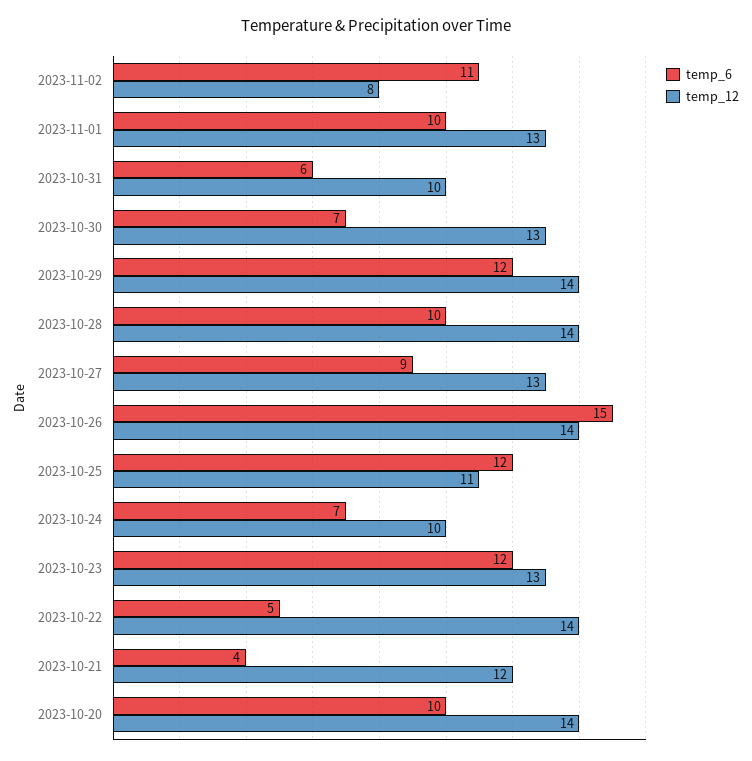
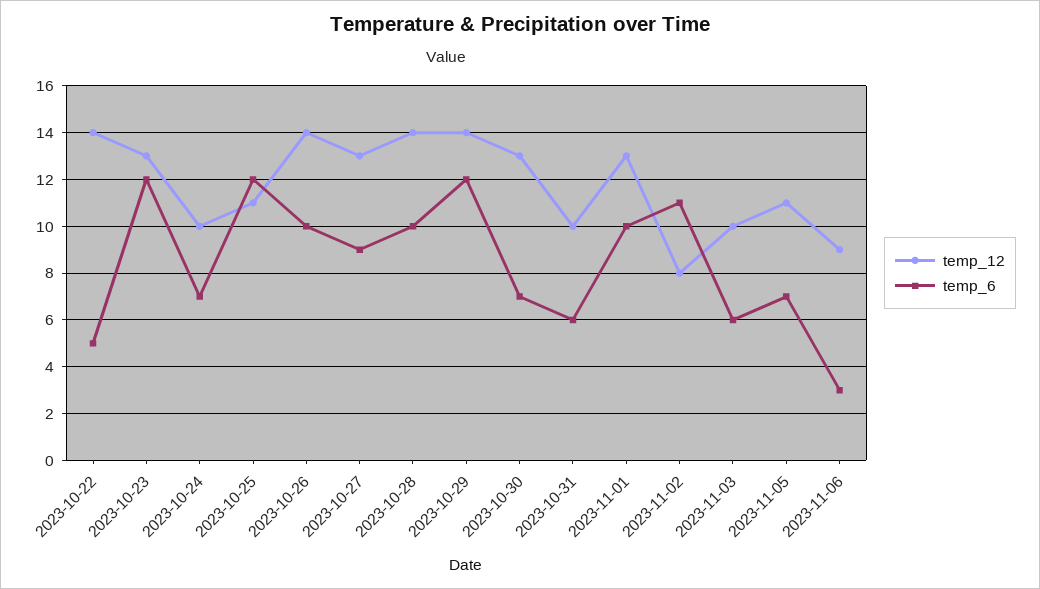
temp_6, 2023-10-26: 15 -> 10
temp_6, 2023-10-21: 4 -> none
temp_12, 2023-10-21: 12 -> none
temp_6, 2023-10-20: 10 -> none
temp_12, 2023-10-20: 14 -> none
temp_12, 2023-11-03: none -> 10
temp_6, 2023-11-03: none -> 6
temp_12, 2023-11-05: none -> 11
temp_6, 2023-11-05: none -> 7
temp_12, 2023-11-06: none -> 9
temp_6, 2023-11-06: none -> 3

